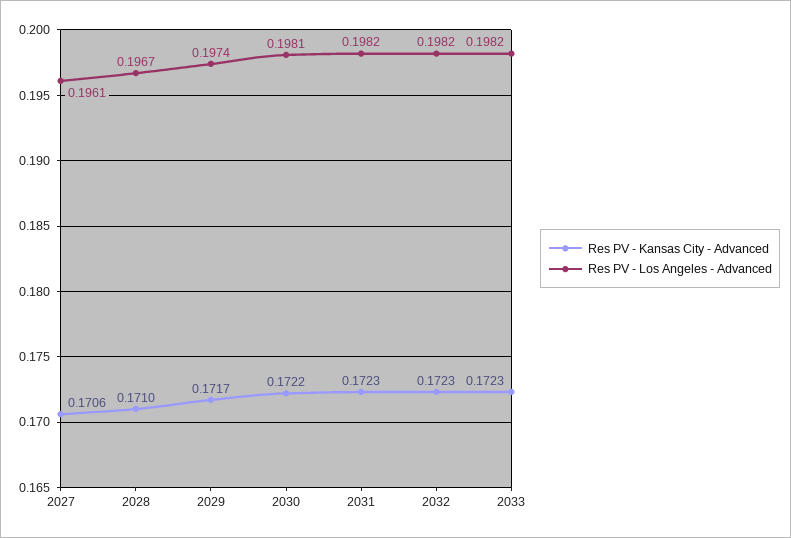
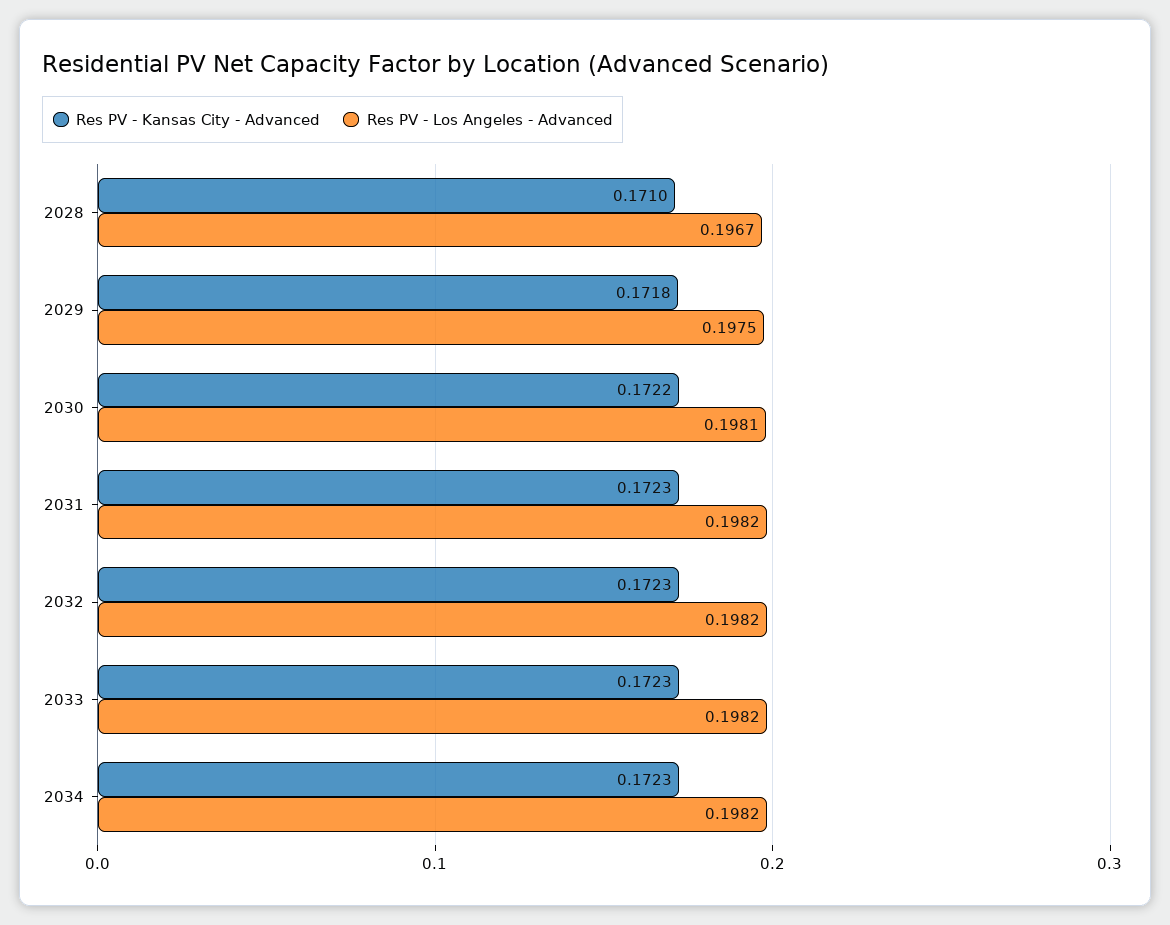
Res PV - Kansas City - Advanced, 2027: 0.1706 -> none
Res PV - Los Angeles - Advanced, 2027: 0.1961 -> none
Res PV - Kansas City - Advanced, 2029: 0.1717 -> 0.1718
Res PV - Los Angeles - Advanced, 2029: 0.1974 -> 0.1975
Res PV - Kansas City - Advanced, 2034: none -> 0.1723
Res PV - Los Angeles - Advanced, 2034: none -> 0.1982

